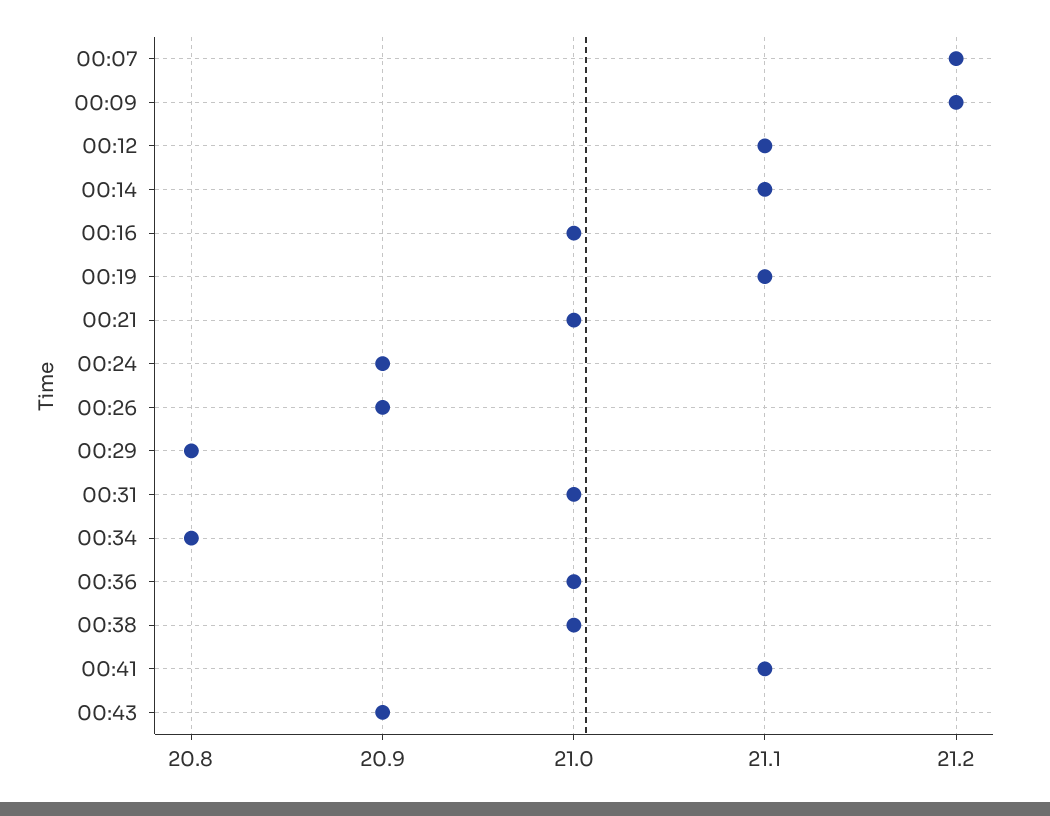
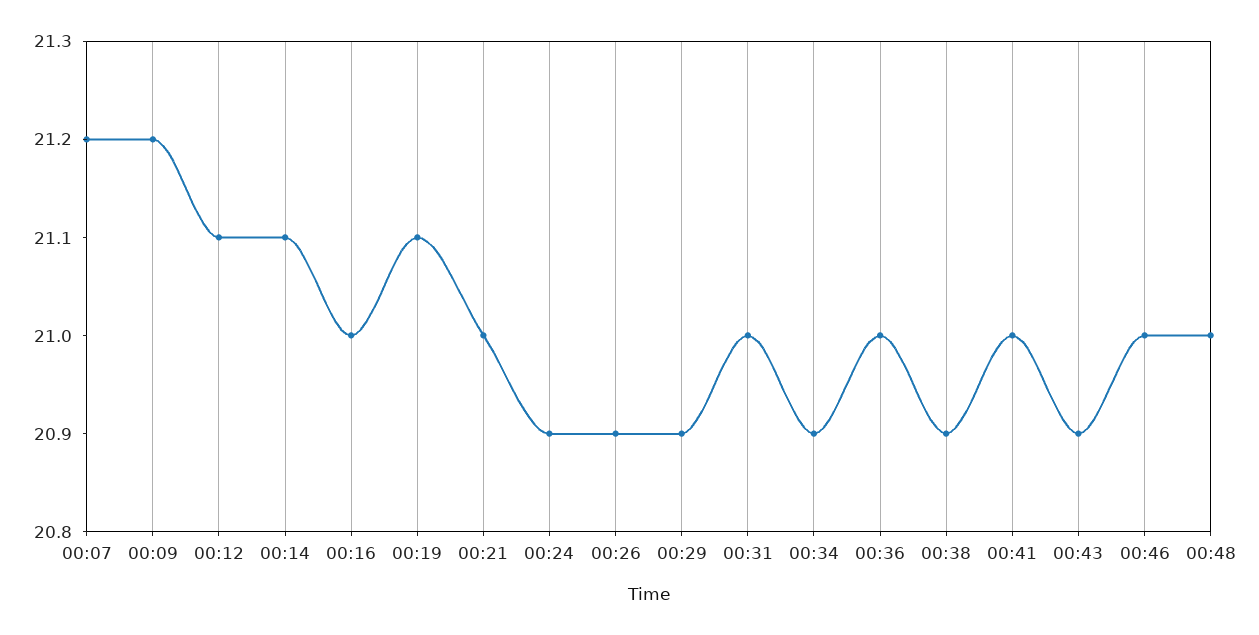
00:29: 20.8 -> 20.9
00:34: 20.8 -> 20.9
00:38: 21 -> 20.9
00:41: 21.1 -> 21
00:46: none -> 21
00:48: none -> 21

